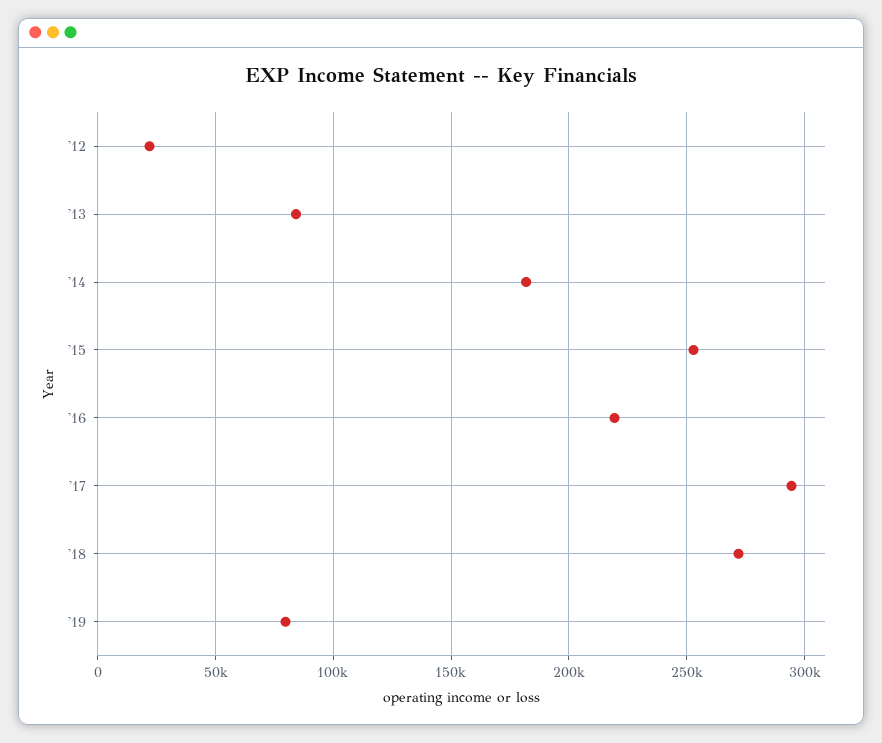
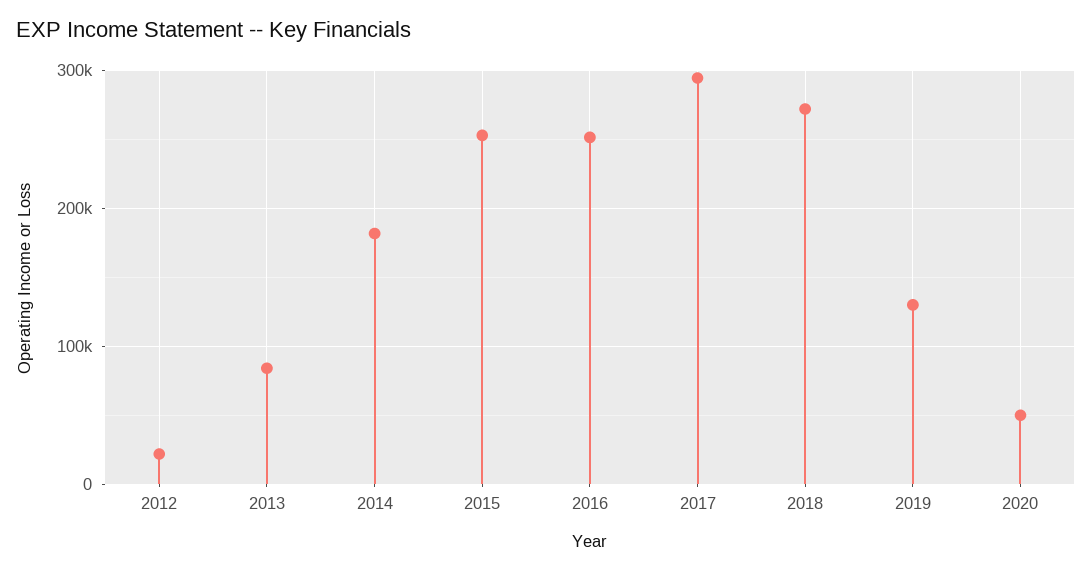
'16: 220000 -> 250000
'19: 80000 -> 130000
2020: none -> 50000

